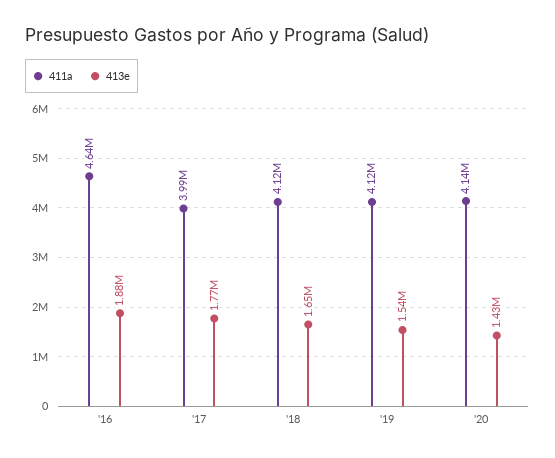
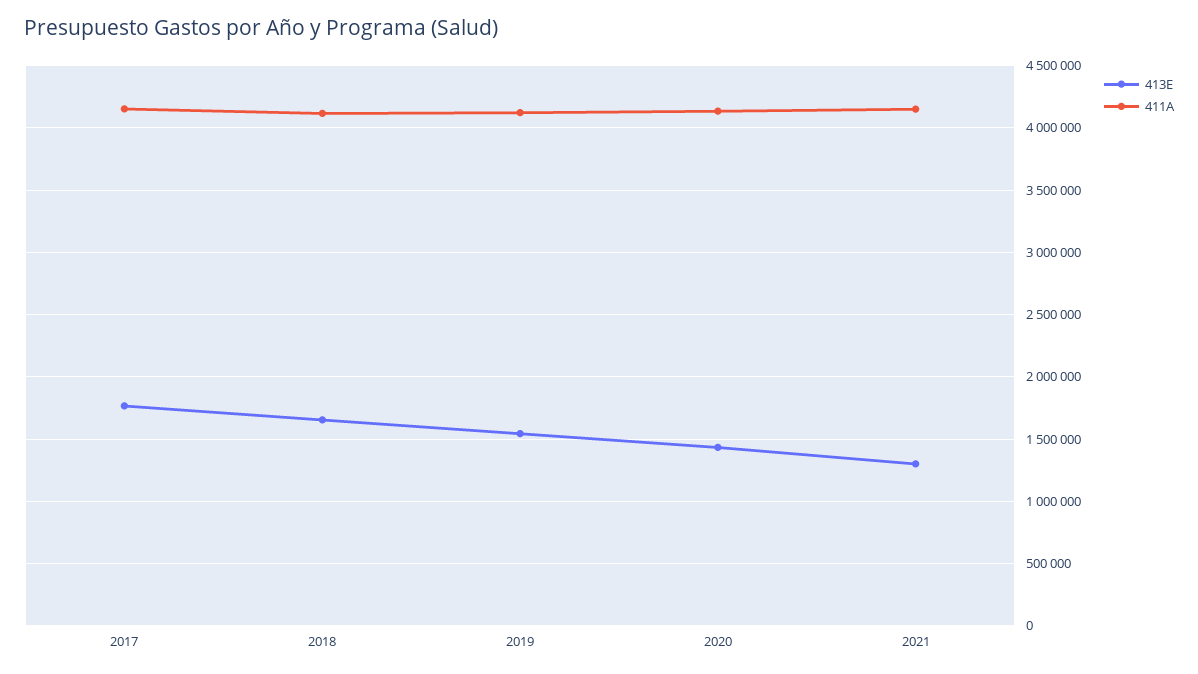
411a, '16: 4640000 -> none
413e, '16: 1880000 -> none
411a, '17: 3990000 -> 4150000
413e, 2021: none -> 1300000
411a, 2021: none -> 4150000

